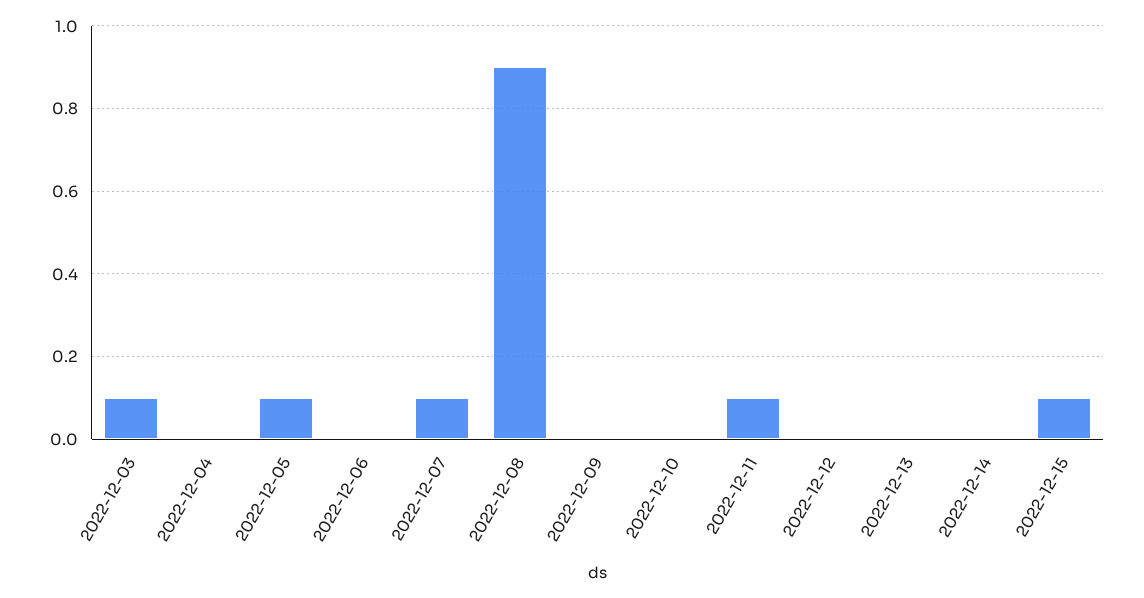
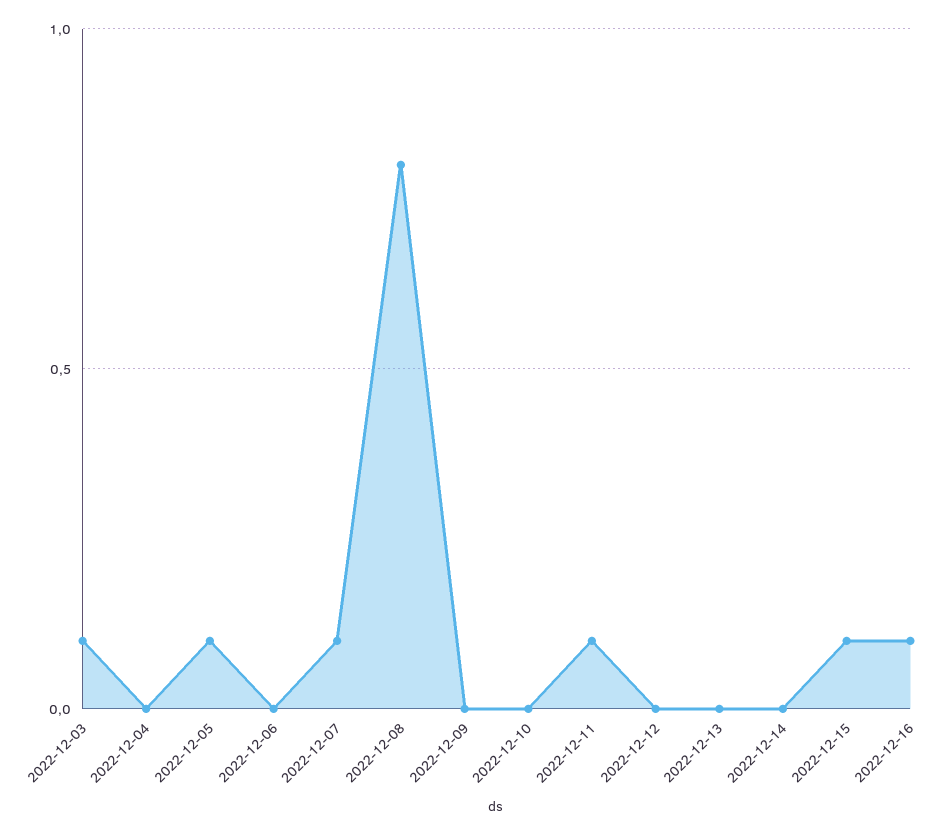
2022-12-08: 0.9 -> 0.8
2022-12-16: none -> 0.1

